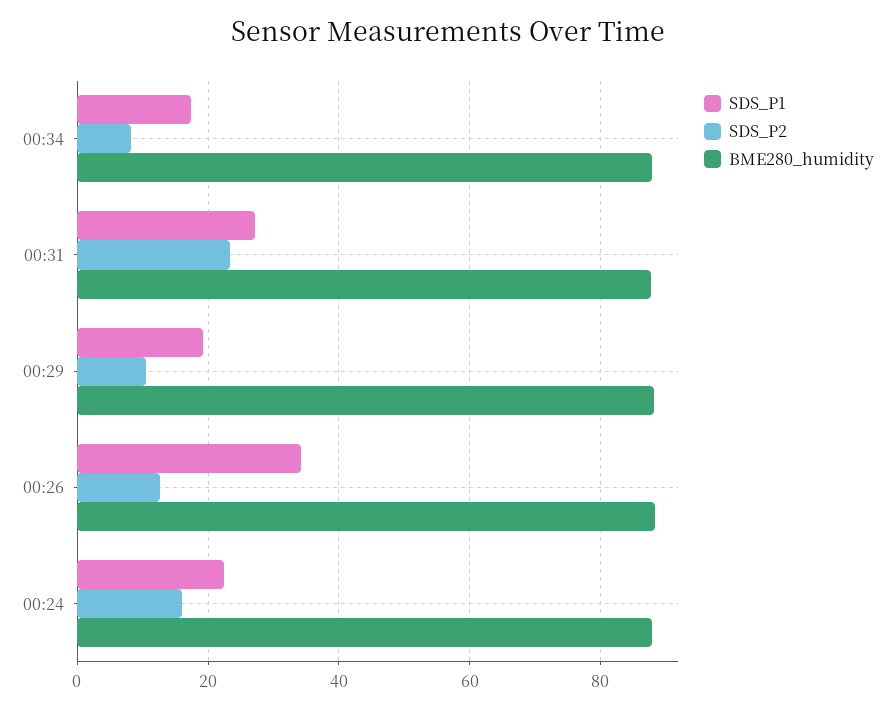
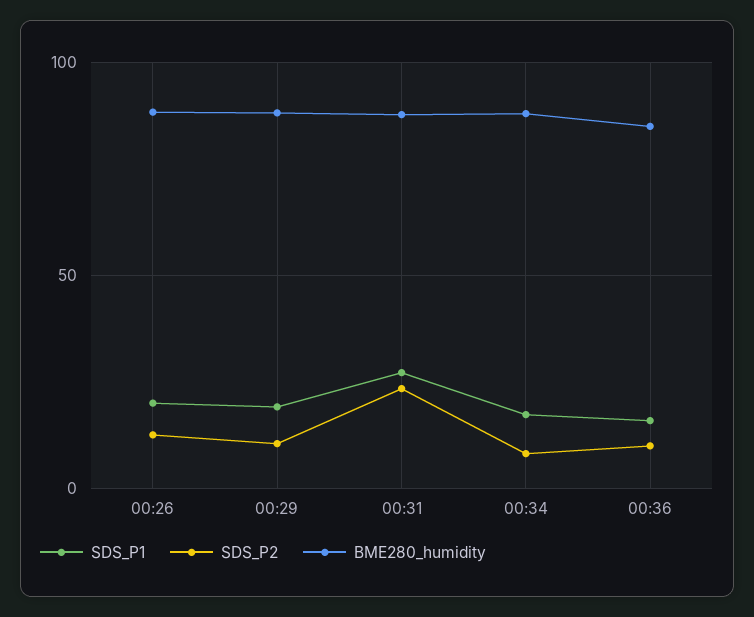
SDS_P1, 00:26: 34 -> 20
SDS_P1, 00:24: 22 -> none
SDS_P2, 00:24: 16 -> none
BME280_humidity, 00:24: 88 -> none
SDS_P1, 00:36: none -> 15
SDS_P2, 00:36: none -> 10
BME280_humidity, 00:36: none -> 85

